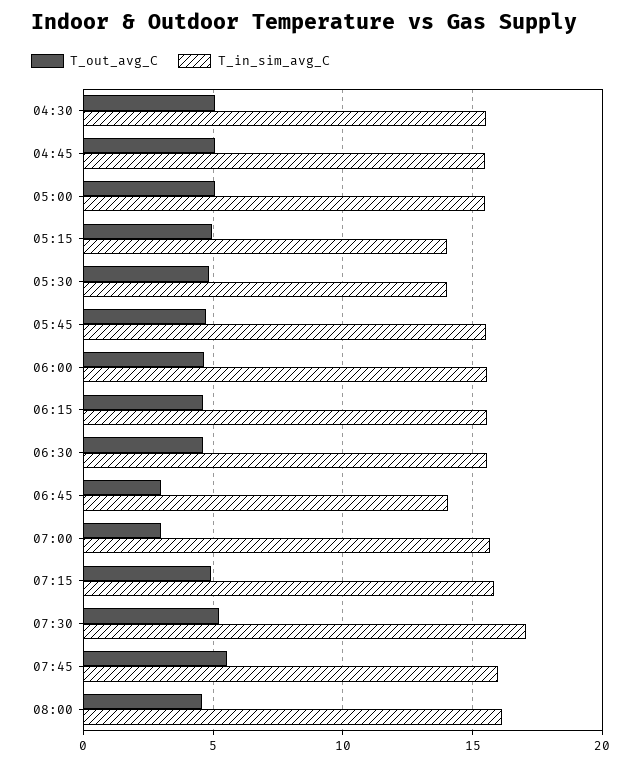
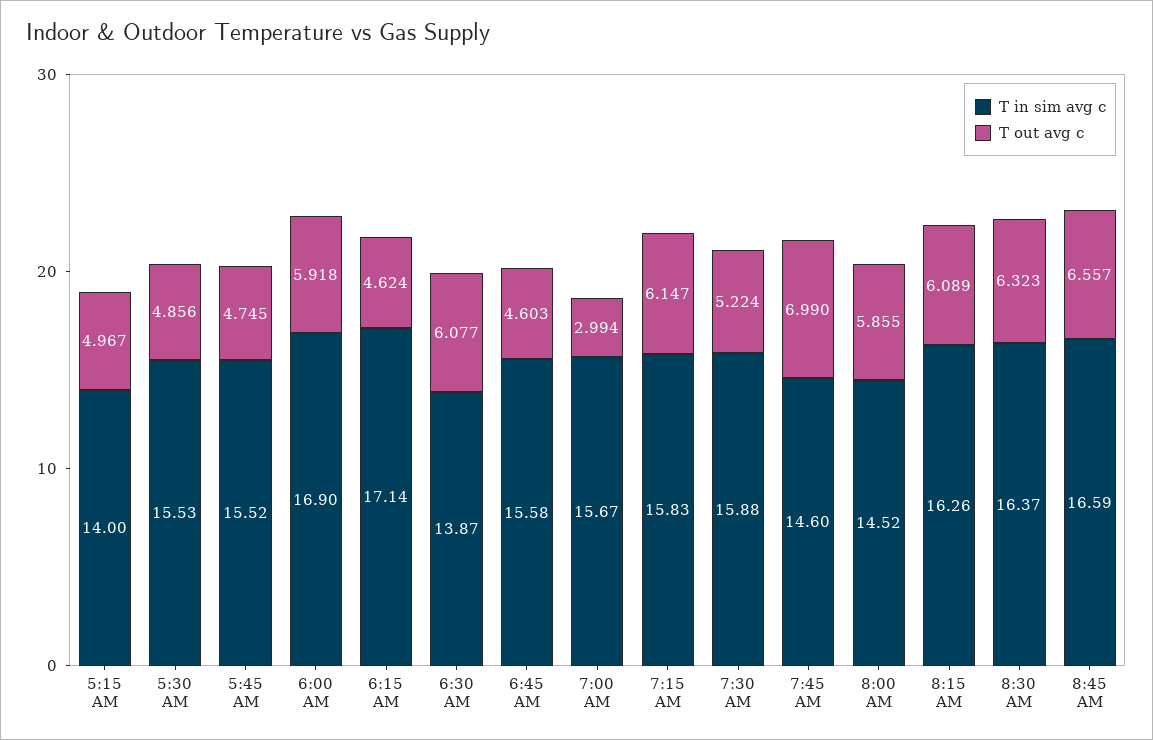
T_out_avg_C, 04:30: 5 -> none
T_in_sim_avg_C, 04:30: 15.5 -> none
T_out_avg_C, 04:45: 5 -> none
T_in_sim_avg_C, 04:45: 15.5 -> none
T_out_avg_C, 05:00: 5 -> none
T_in_sim_avg_C, 05:00: 15.5 -> none
T_in_sim_avg_C, 05:30: 14 -> 15.53
T_out_avg_C, 06:00: 4.5 -> 5.918
T_in_sim_avg_C, 06:00: 15.5 -> 16.9
T_in_sim_avg_C, 06:15: 15.5 -> 17.14
T_out_avg_C, 06:30: 4.5 -> 6.077
T_in_sim_avg_C, 06:30: 15.5 -> 13.87
T_out_avg_C, 06:45: 3 -> 4.603
T_in_sim_avg_C, 06:45: 14 -> 15.58
T_out_avg_C, 07:15: 5 -> 6.147
T_in_sim_avg_C, 07:30: 17 -> 15.88
T_out_avg_C, 07:45: 5.5 -> 6.99
T_in_sim_avg_C, 07:45: 16 -> 14.6
T_out_avg_C, 08:00: 4.5 -> 5.855
T_in_sim_avg_C, 08:00: 16 -> 14.52
T_in_sim_avg_C, 8:15 AM: none -> 16.26
T_out_avg_C, 8:15 AM: none -> 6.089
T_in_sim_avg_C, 8:30 AM: none -> 16.37
T_out_avg_C, 8:30 AM: none -> 6.323
T_in_sim_avg_C, 8:45 AM: none -> 16.59
T_out_avg_C, 8:45 AM: none -> 6.557

